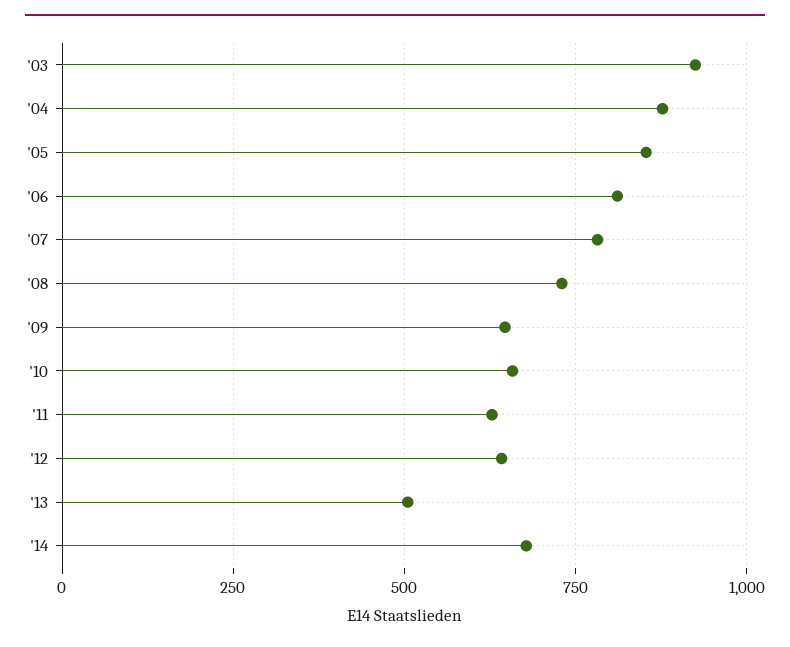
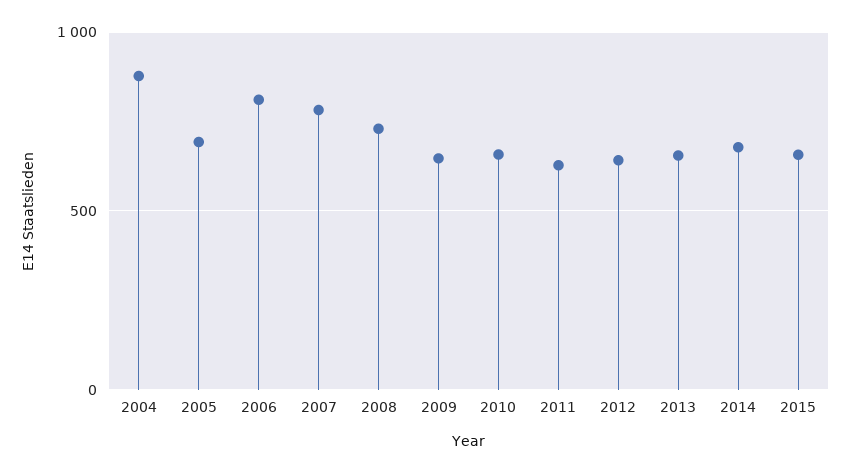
'03: 925 -> none
'05: 850 -> 700
'13: 500 -> 650
2015: none -> 650

